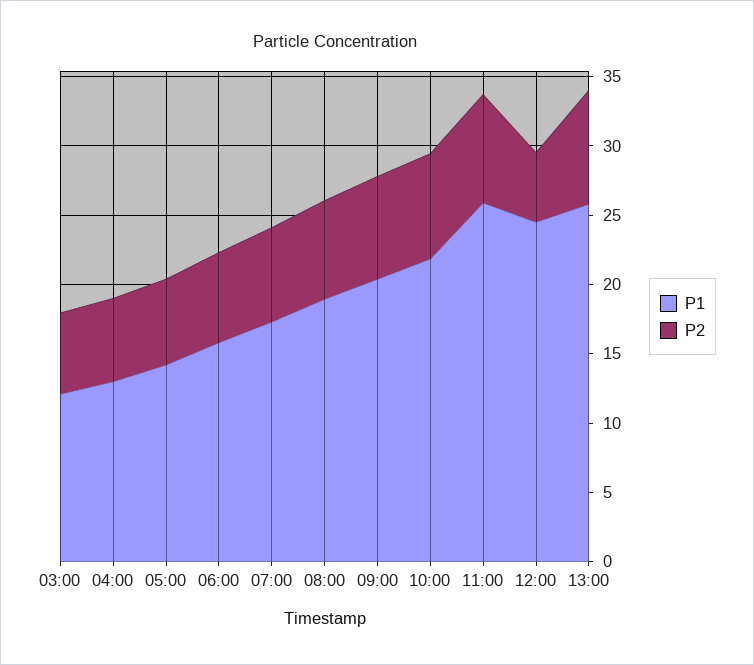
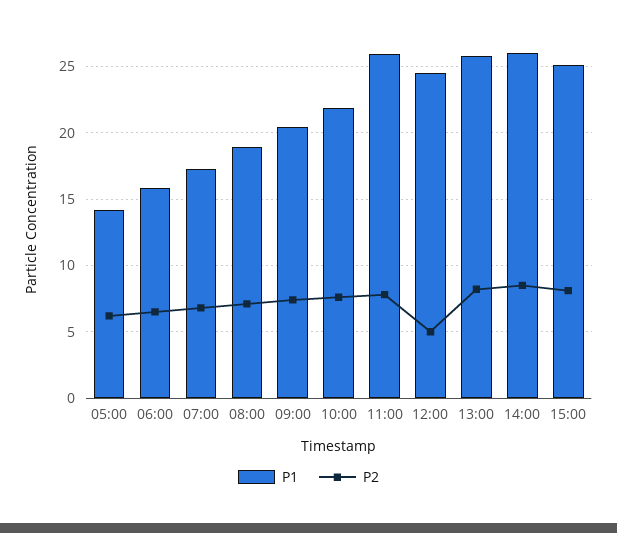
P1, 03:00: 12 -> none
P2, 03:00: 6 -> none
P1, 04:00: 13 -> none
P2, 04:00: 6 -> none
P1, 14:00: none -> 26
P2, 14:00: none -> 8.5
P1, 15:00: none -> 25
P2, 15:00: none -> 8

